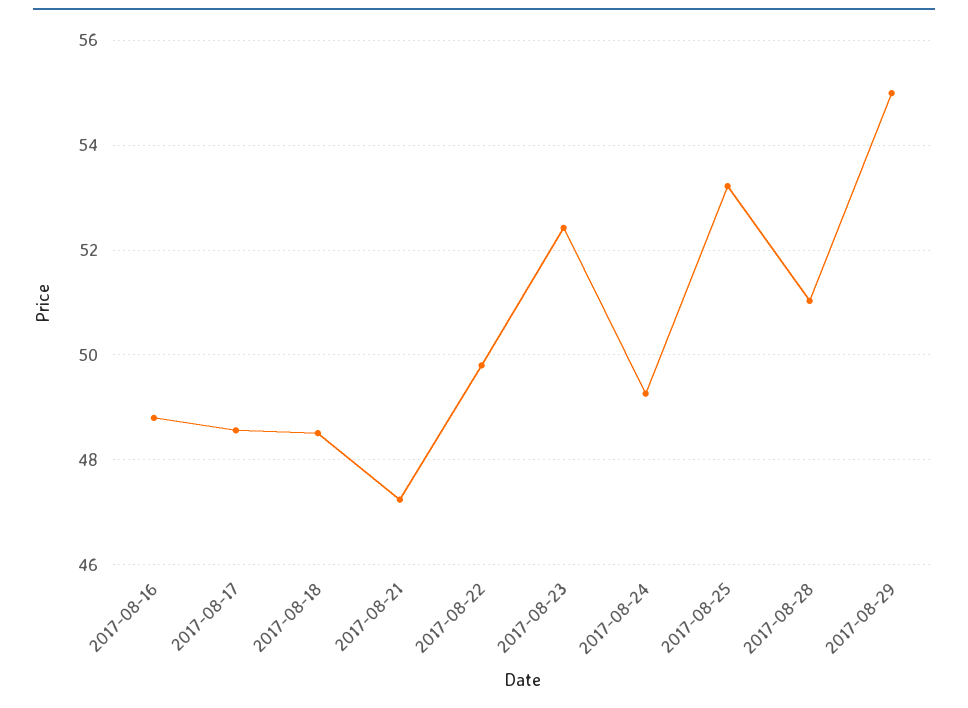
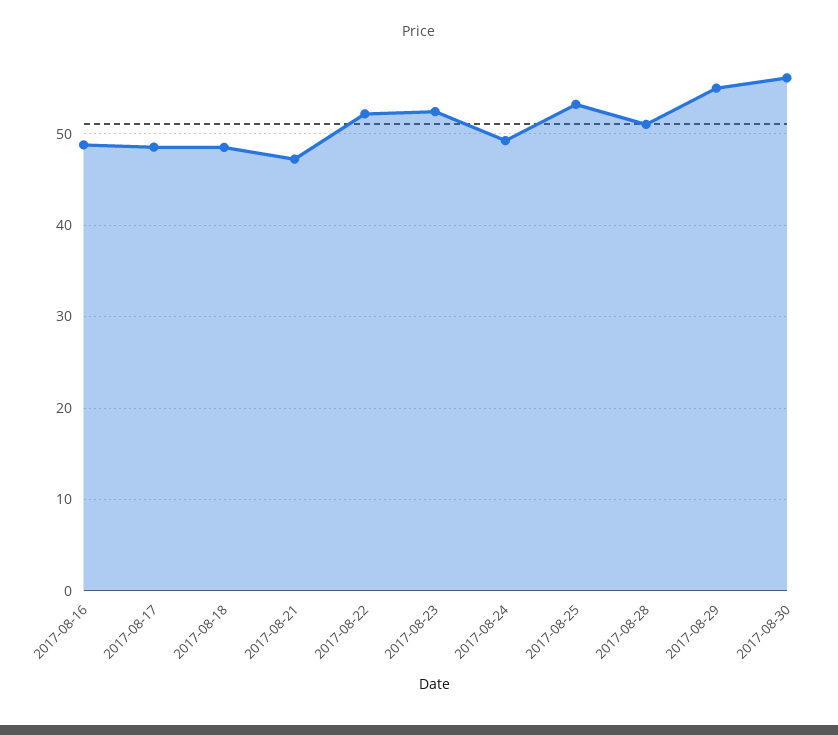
2017-08-22: 49.8 -> 52
2017-08-30: none -> 56

